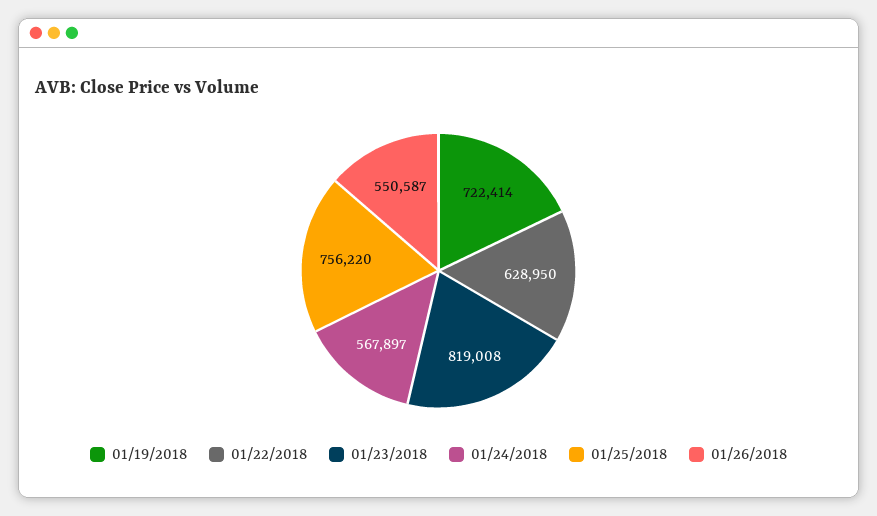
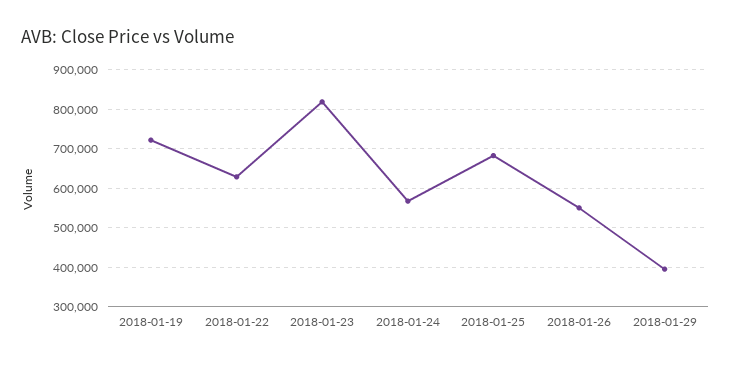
01/25/2018: 756220 -> 680000
2018-01-29: none -> 400000

